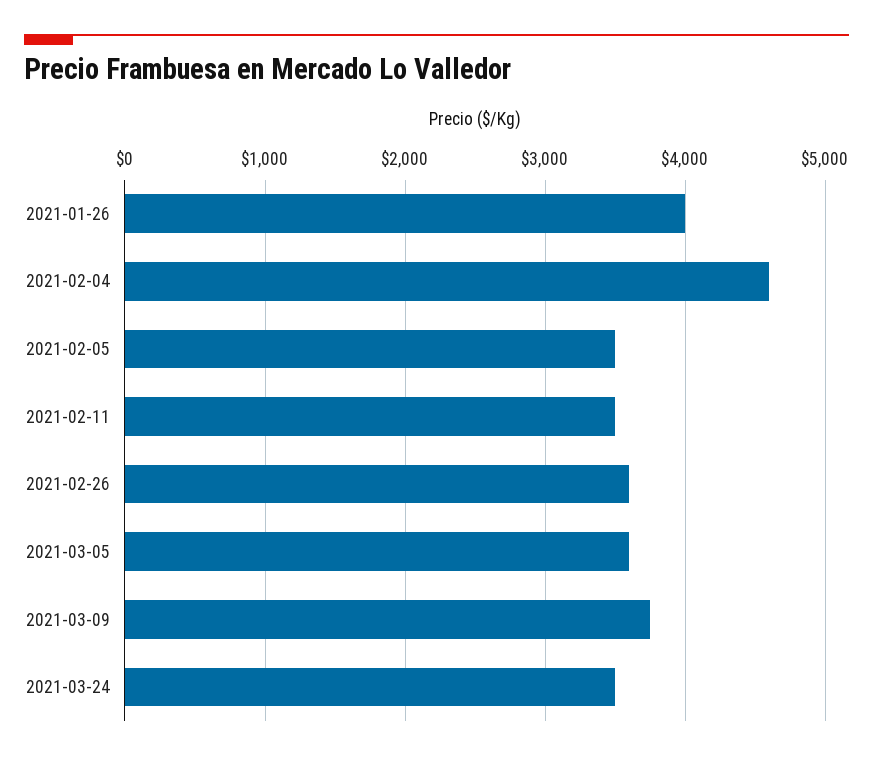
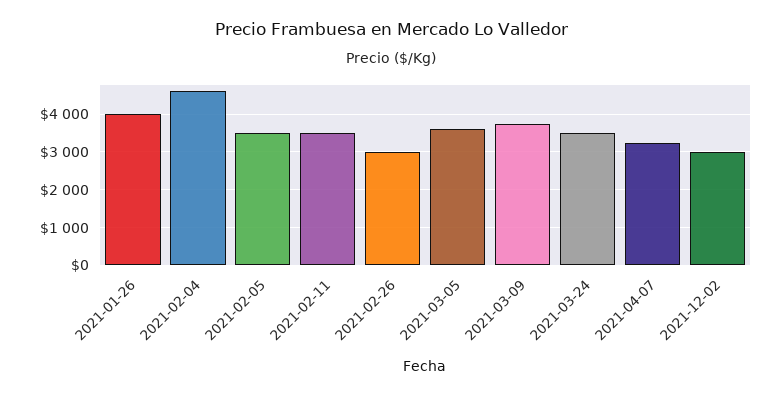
2021-02-26: 3600 -> 3000
2021-04-07: none -> 3200
2021-12-02: none -> 3000

